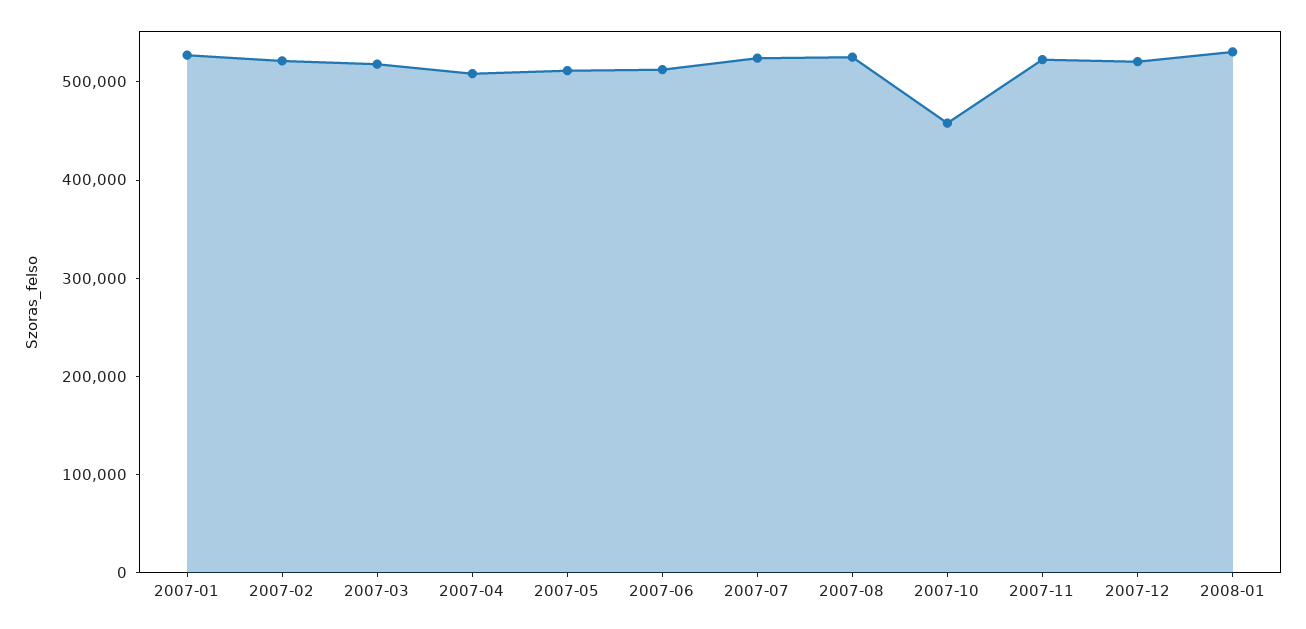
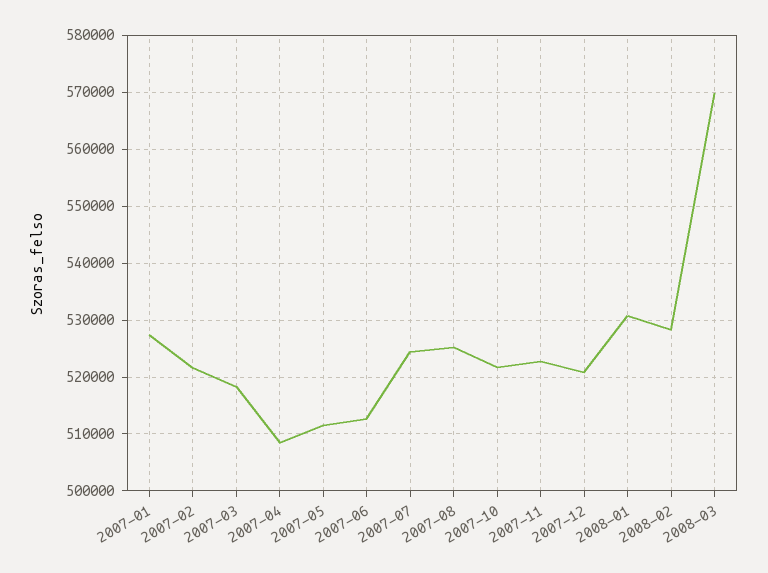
2007-10: 460000 -> 522000
2008-02: none -> 528000
2008-03: none -> 570000

